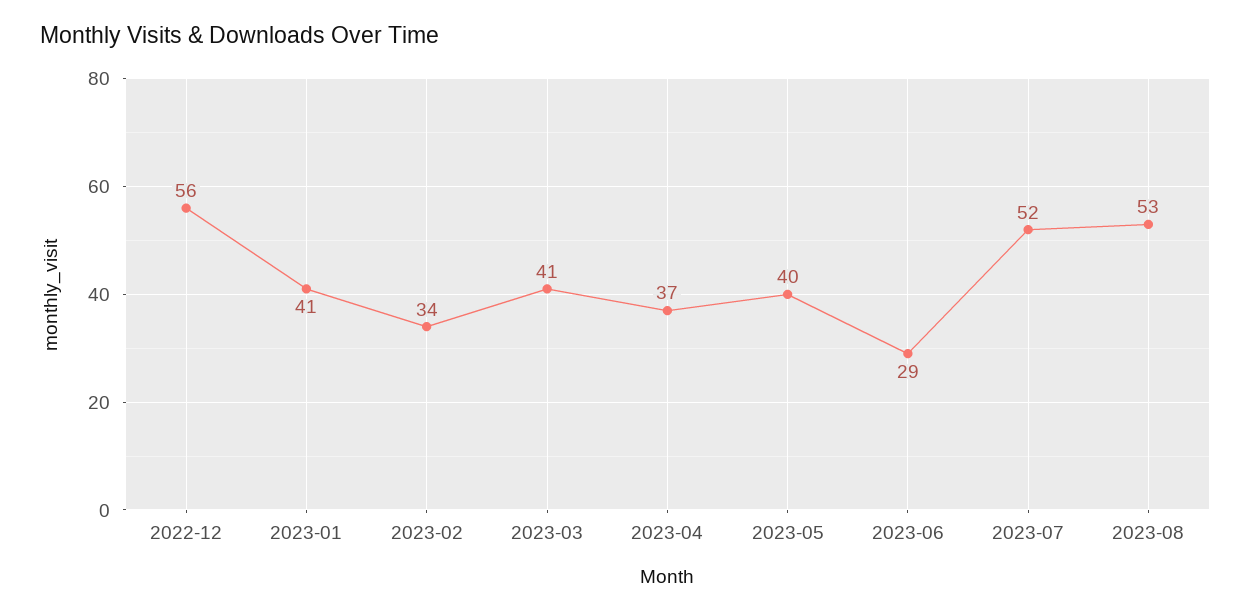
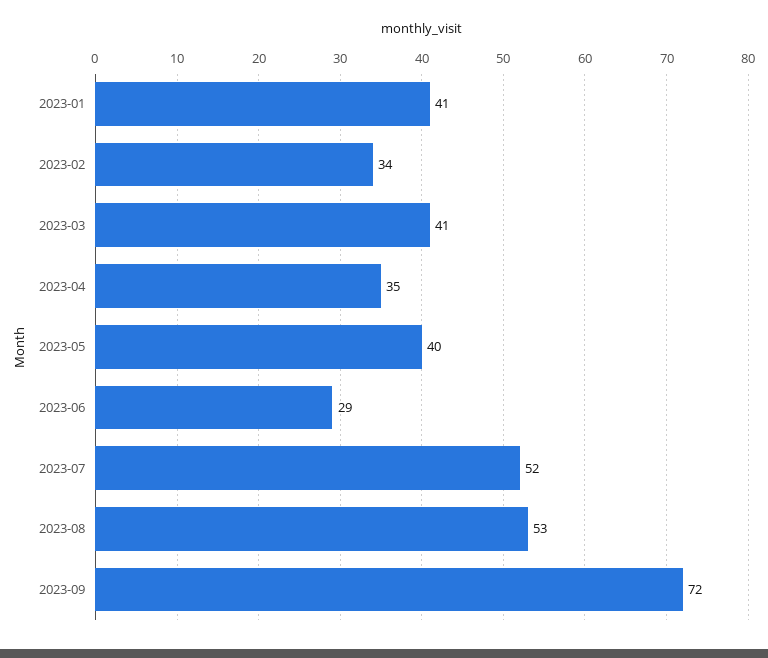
2022-12: 56 -> none
2023-04: 37 -> 35
2023-09: none -> 72

